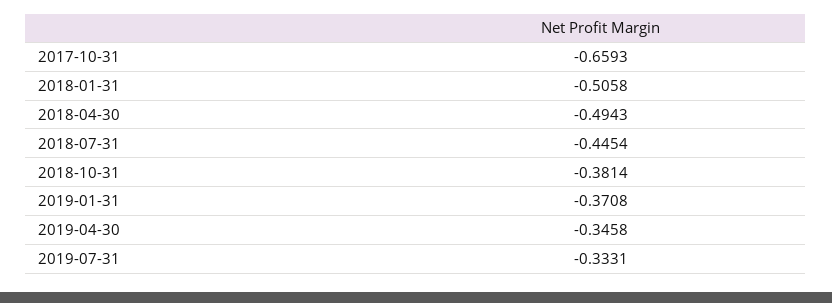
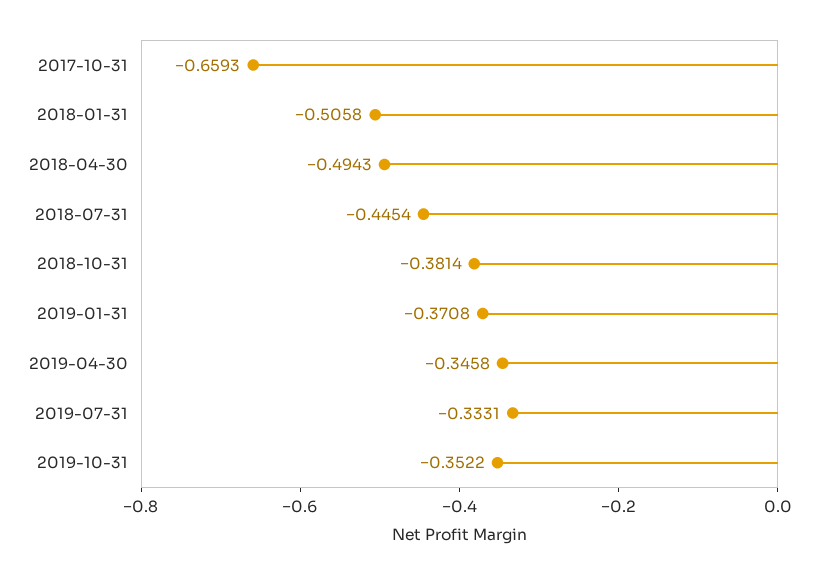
2019-10-31: none -> -0.3522

